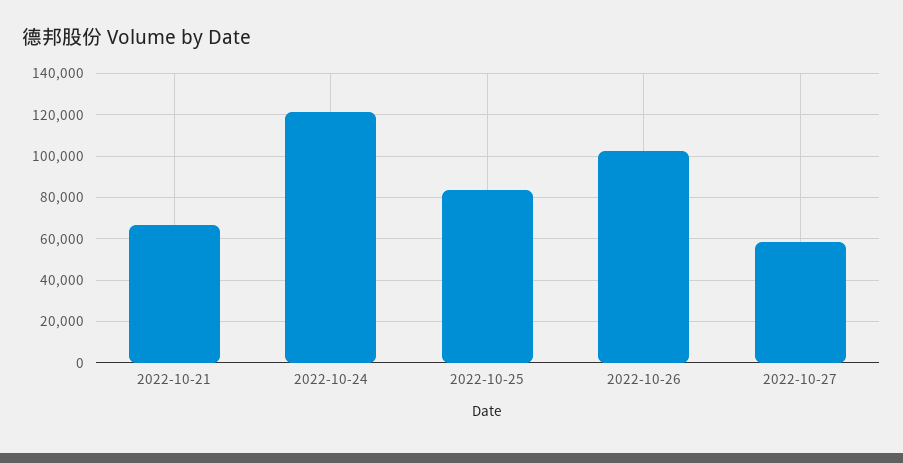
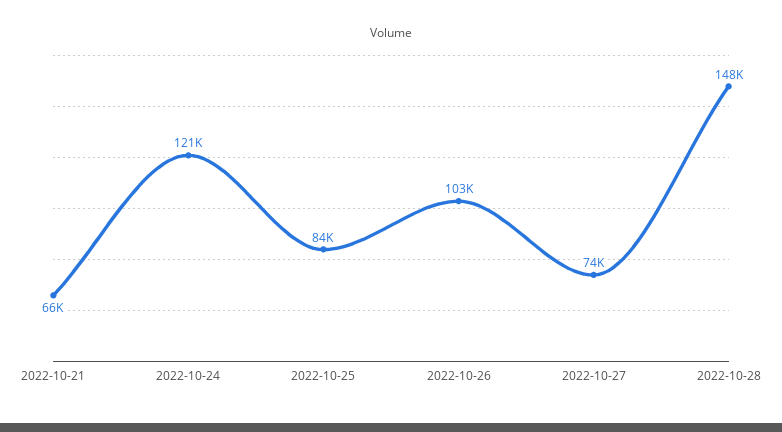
2022-10-27: 60000 -> 74000
2022-10-28: none -> 148000

